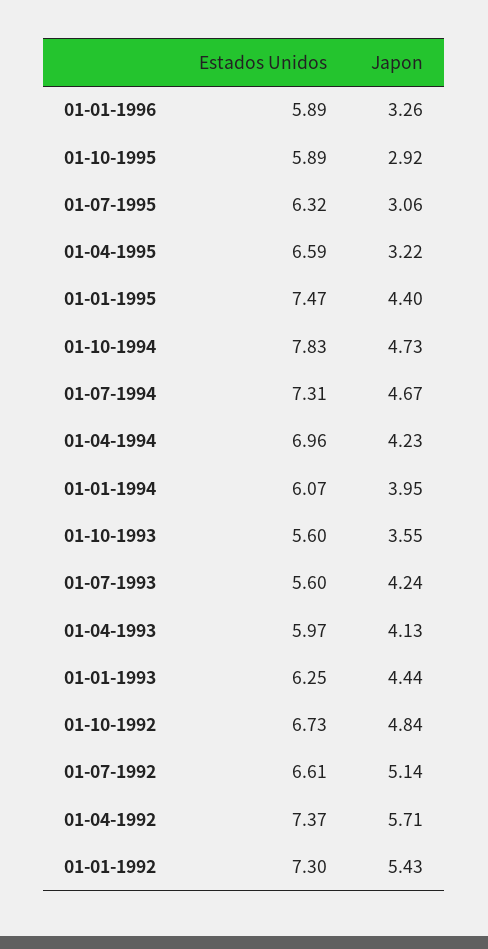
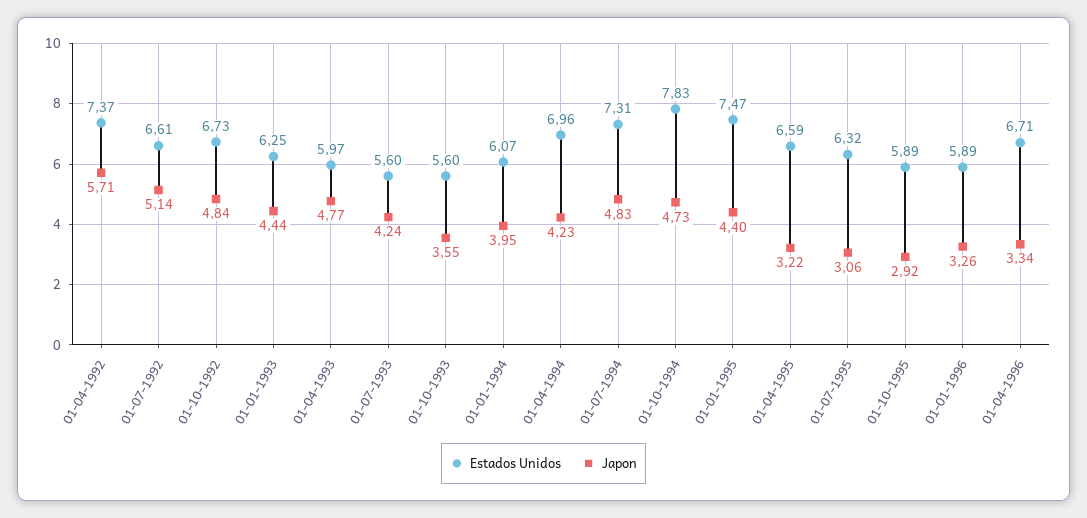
Japon, 01-07-1994: 4.67 -> 4.83
Japon, 01-04-1993: 4.13 -> 4.77
Estados Unidos, 01-01-1992: 7.3 -> none
Japon, 01-01-1992: 5.43 -> none
Estados Unidos, 01-04-1996: none -> 6.71
Japon, 01-04-1996: none -> 3.34

